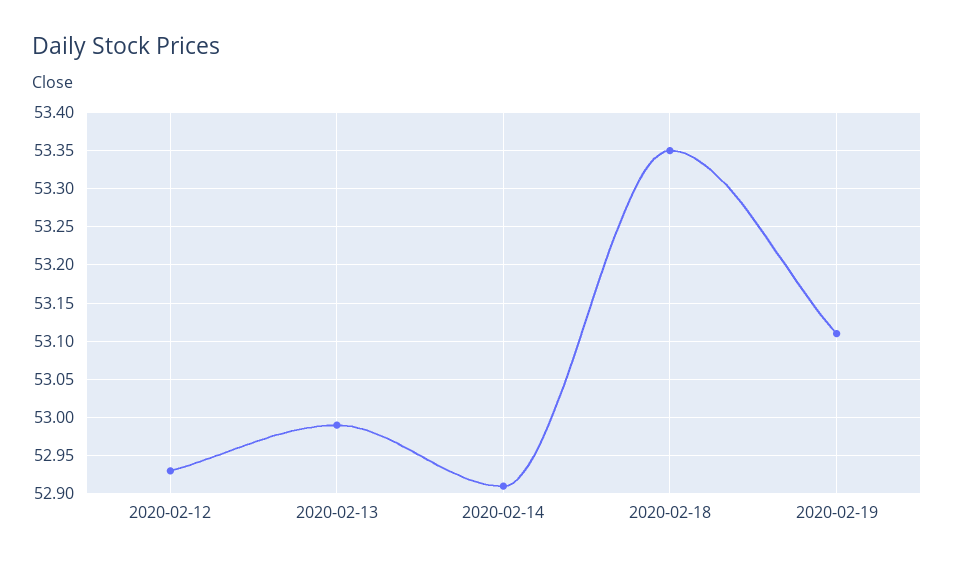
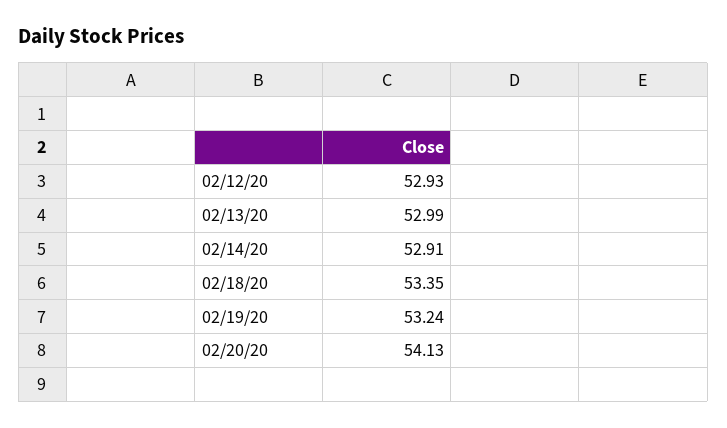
2020-02-19: 53.11 -> 53.24
02/20/20: none -> 54.13

